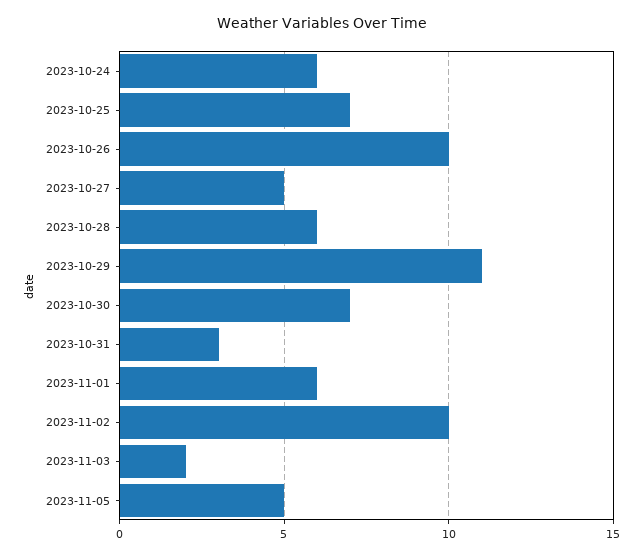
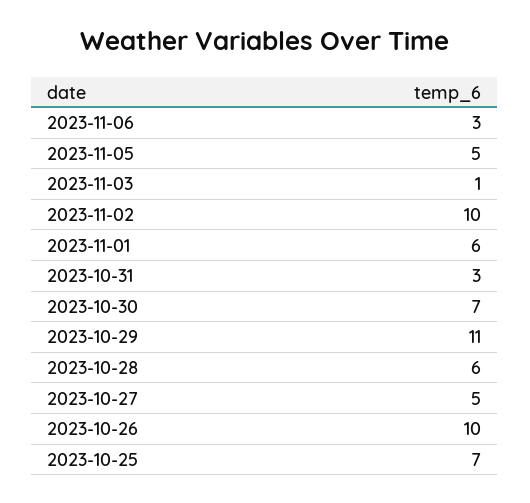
2023-10-24: 6 -> none
2023-11-03: 2 -> 1
2023-11-06: none -> 3

